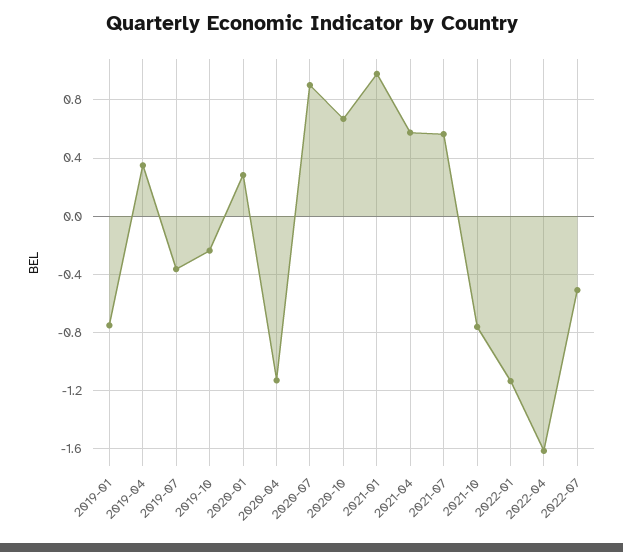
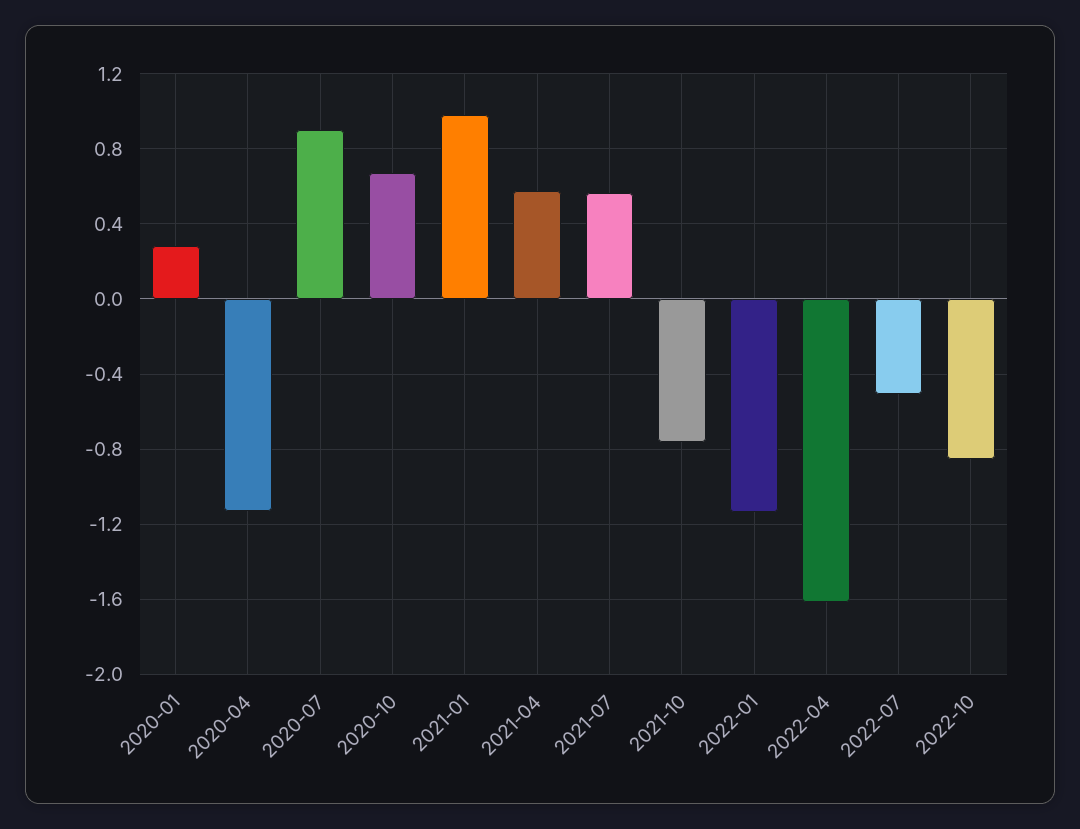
2019-01: -0.75 -> none
2019-04: 0.35 -> none
2019-07: -0.35 -> none
2019-10: -0.25 -> none
2022-10: none -> -0.85

